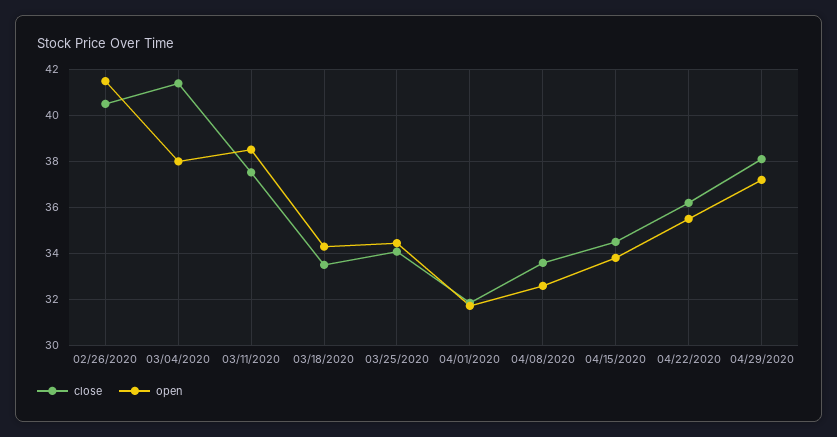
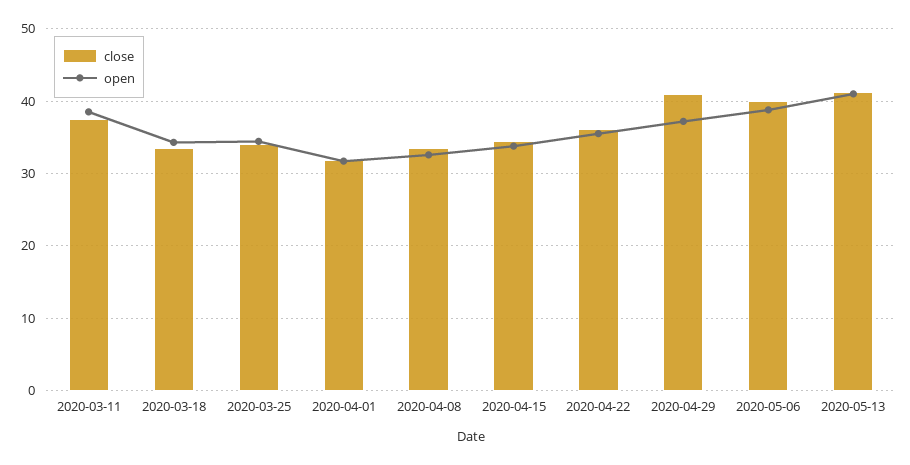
close, 02/26/2020: 40.5 -> none
open, 02/26/2020: 41.5 -> none
close, 03/04/2020: 41.5 -> none
open, 03/04/2020: 38 -> none
close, 04/29/2020: 38 -> 41
close, 2020-05-06: none -> 40
open, 2020-05-06: none -> 39
close, 2020-05-13: none -> 41
open, 2020-05-13: none -> 41

